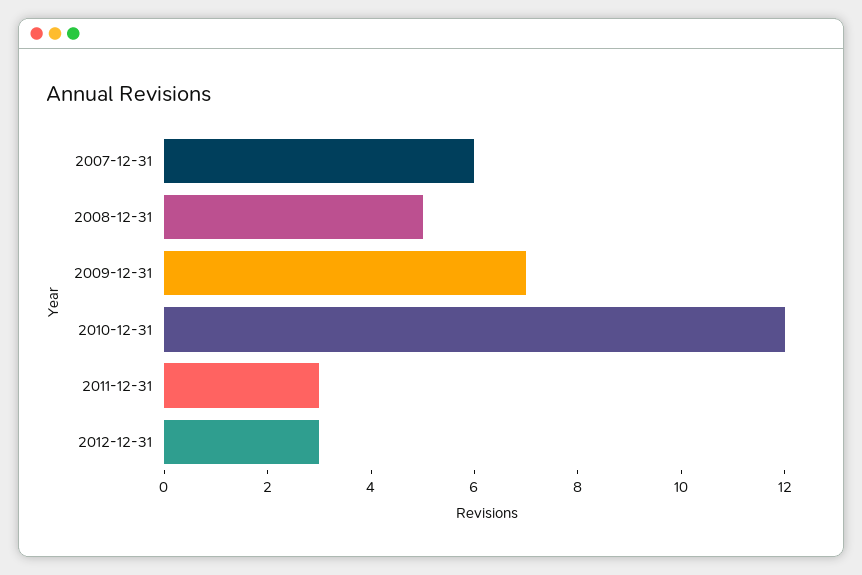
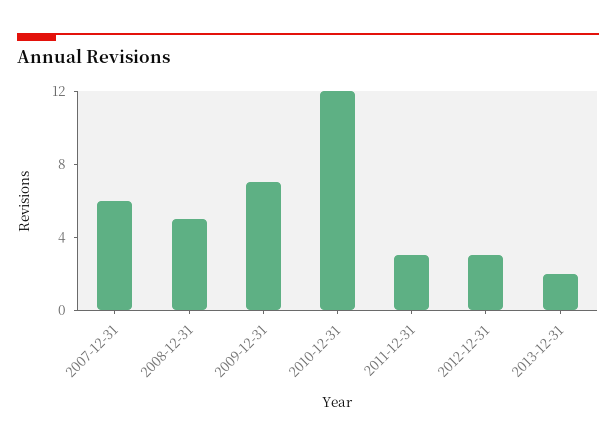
2013-12-31: none -> 2

